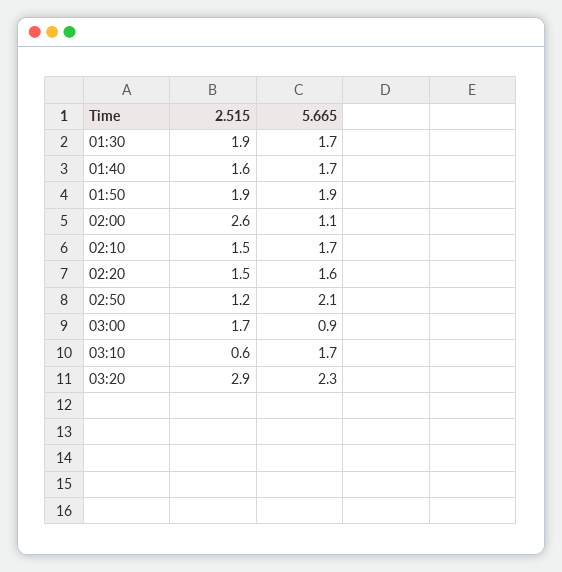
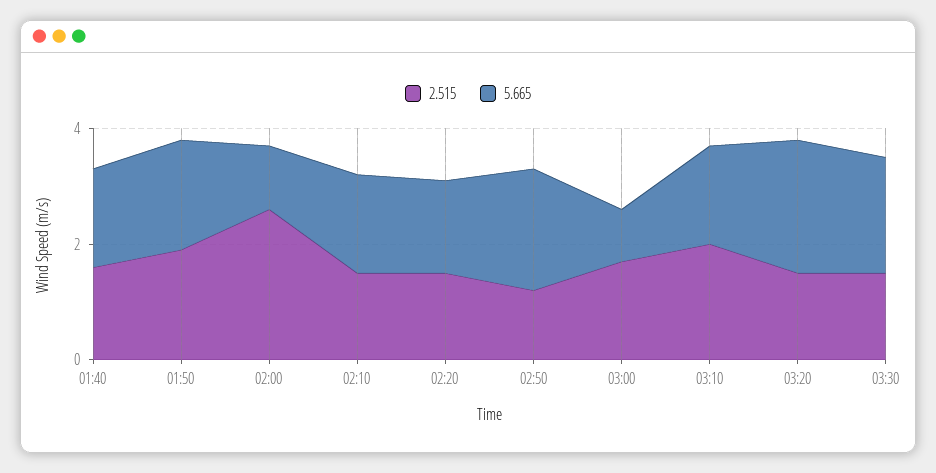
2.515, 01:30: 1.9 -> none
5.665, 01:30: 1.7 -> none
2.515, 03:10: 0.6 -> 2
2.515, 03:20: 2.9 -> 1.5
2.515, 03:30: none -> 1.5
5.665, 03:30: none -> 2

